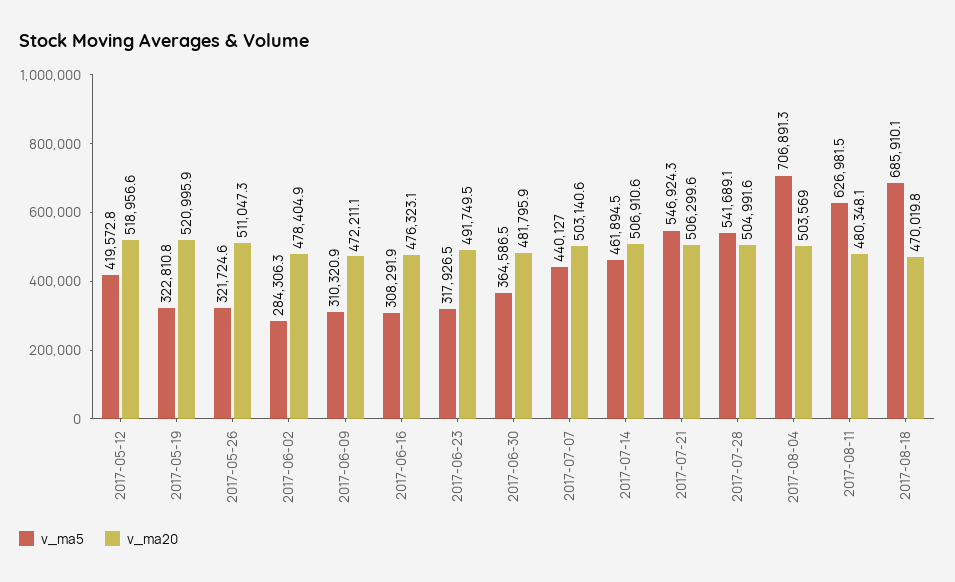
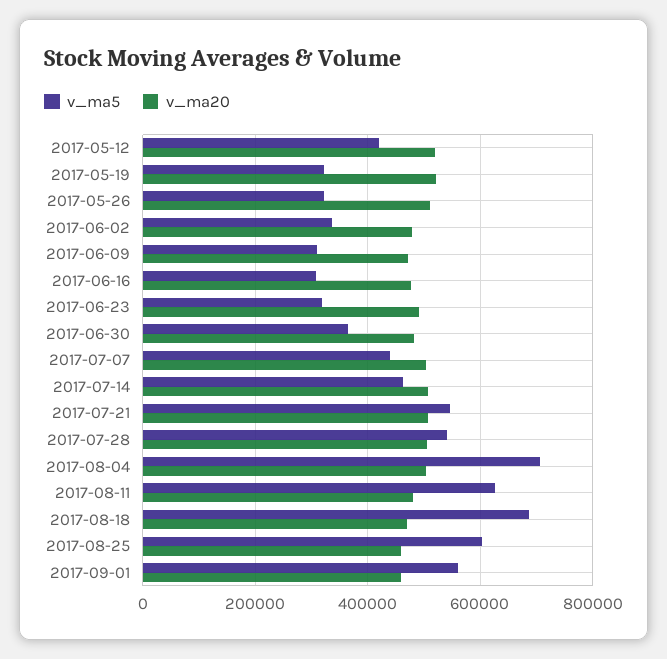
v_ma5, 2017-06-02: 284306.3 -> 340000
v_ma5, 2017-08-25: none -> 600000
v_ma20, 2017-08-25: none -> 460000
v_ma5, 2017-09-01: none -> 560000
v_ma20, 2017-09-01: none -> 460000

